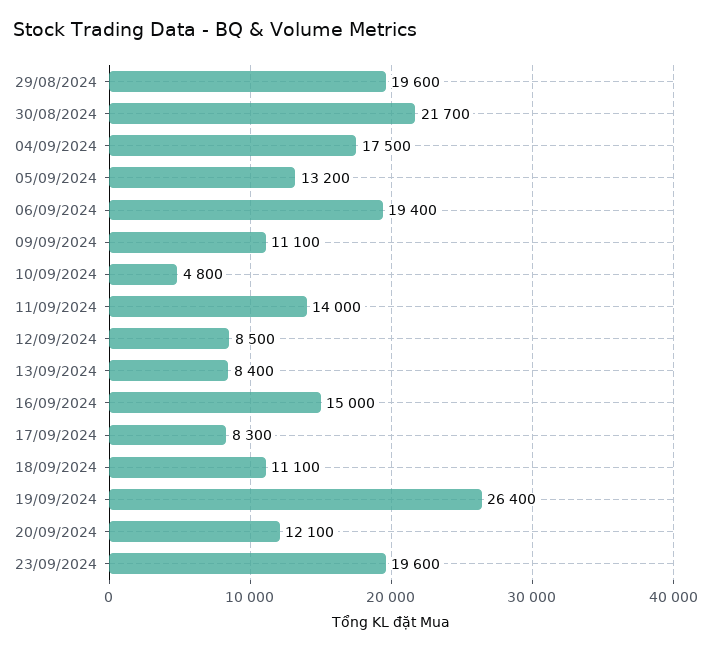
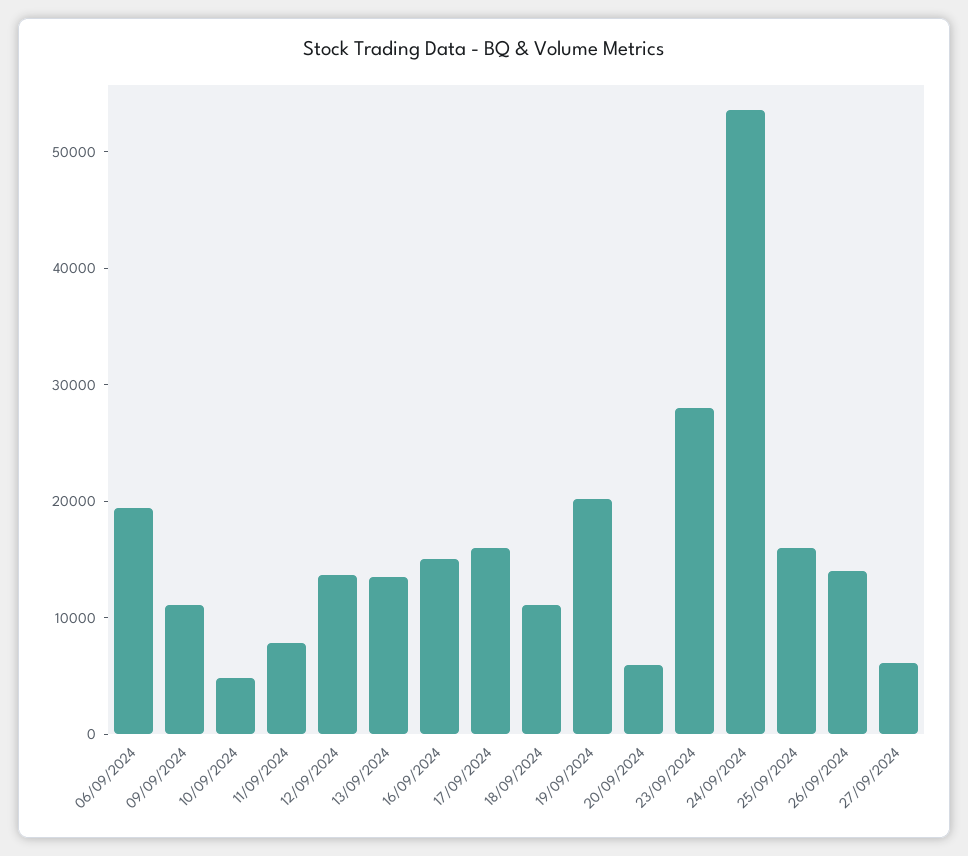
29/08/2024: 19600 -> none
30/08/2024: 21700 -> none
04/09/2024: 17500 -> none
05/09/2024: 13200 -> none
11/09/2024: 14000 -> 8000
12/09/2024: 8500 -> 14000
13/09/2024: 8400 -> 14000
17/09/2024: 8300 -> 16000
19/09/2024: 26400 -> 20000
20/09/2024: 12100 -> 6000
23/09/2024: 19600 -> 28000
24/09/2024: none -> 54000
25/09/2024: none -> 16000
26/09/2024: none -> 14000
27/09/2024: none -> 6000

